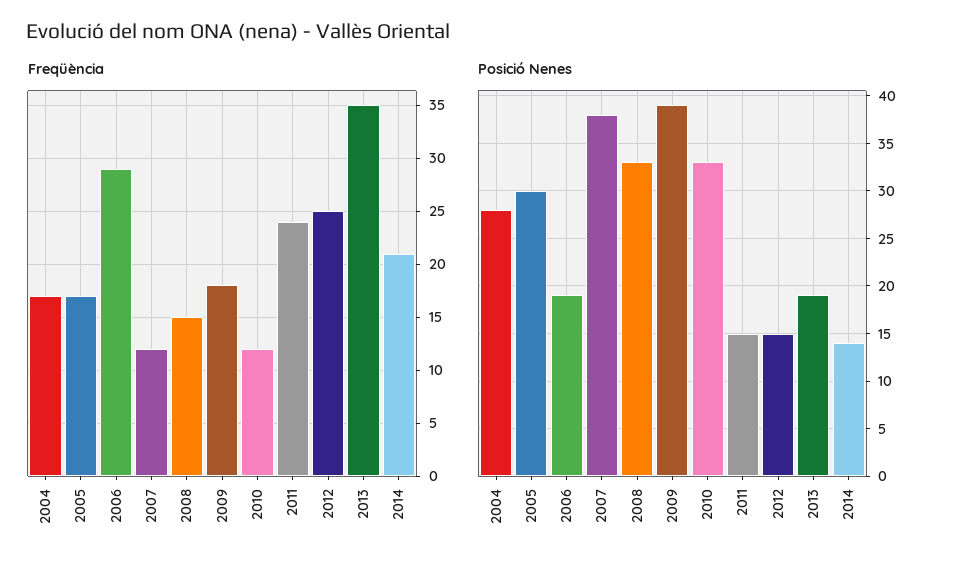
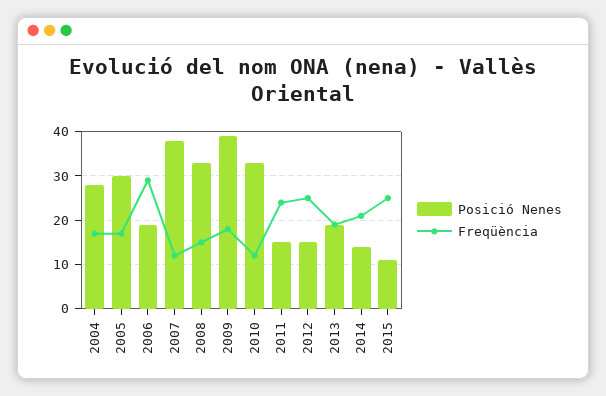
Freqüència, 2013: 35 -> 20
Posició Nenes, 2015: none -> 10
Freqüència, 2015: none -> 25

